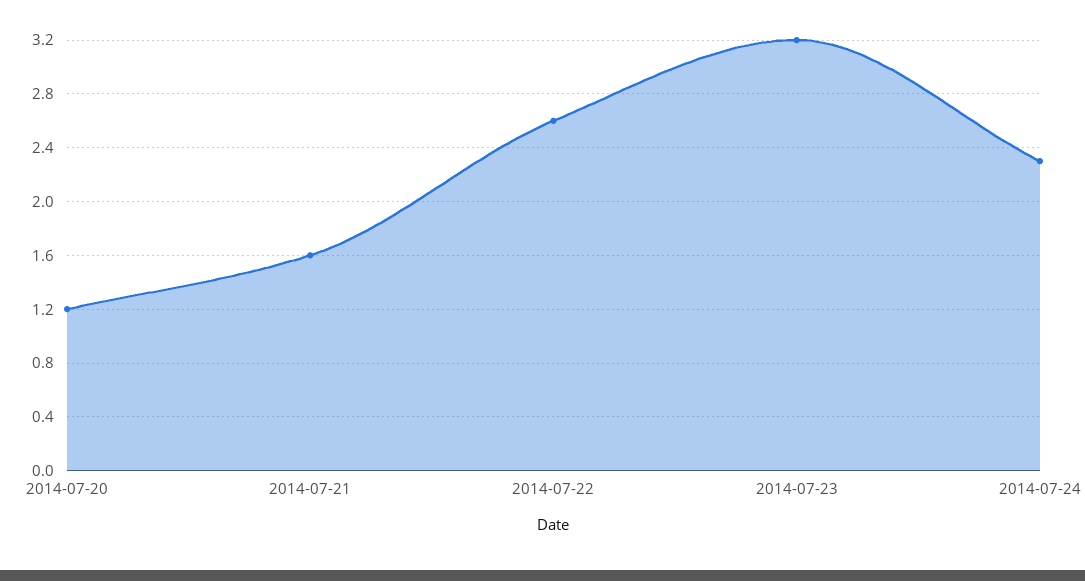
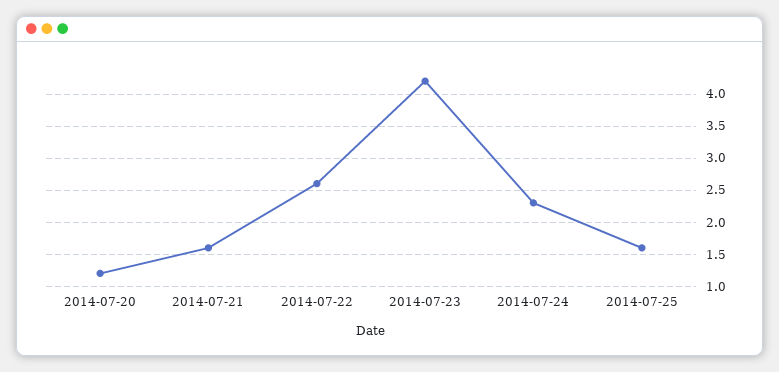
2014-07-23: 3.2 -> 4.2
2014-07-25: none -> 1.6

